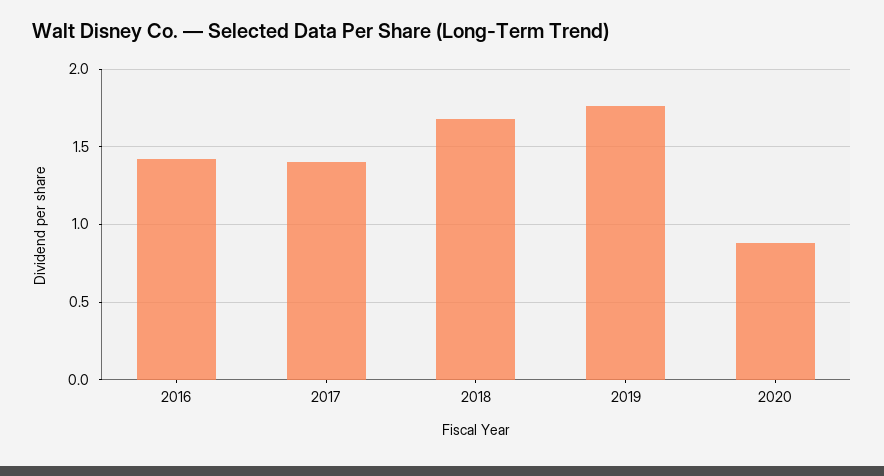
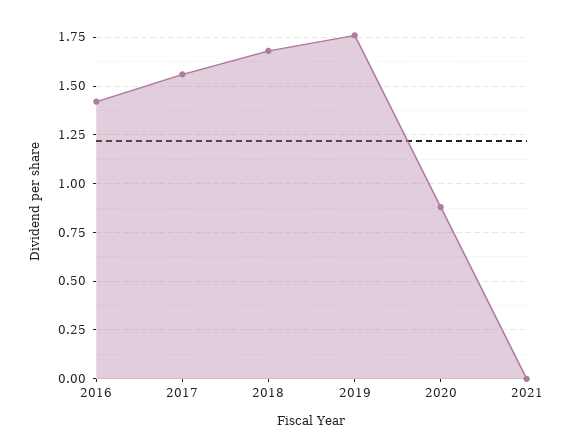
2017: 1.4 -> 1.55
2021: none -> 0

